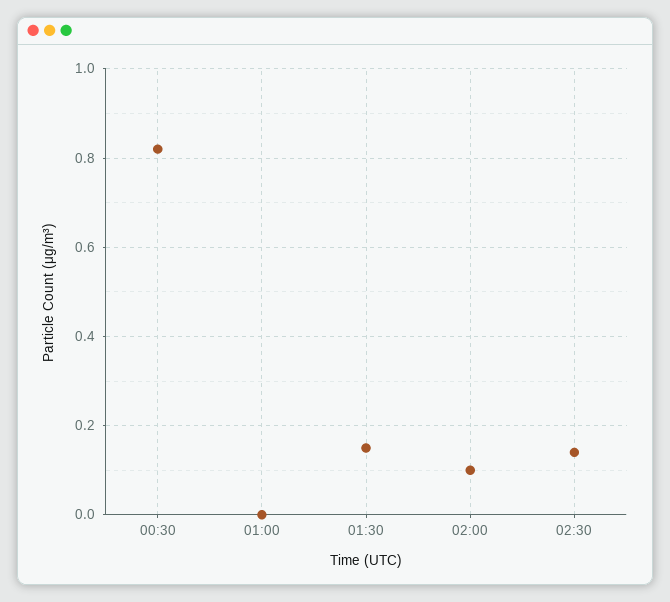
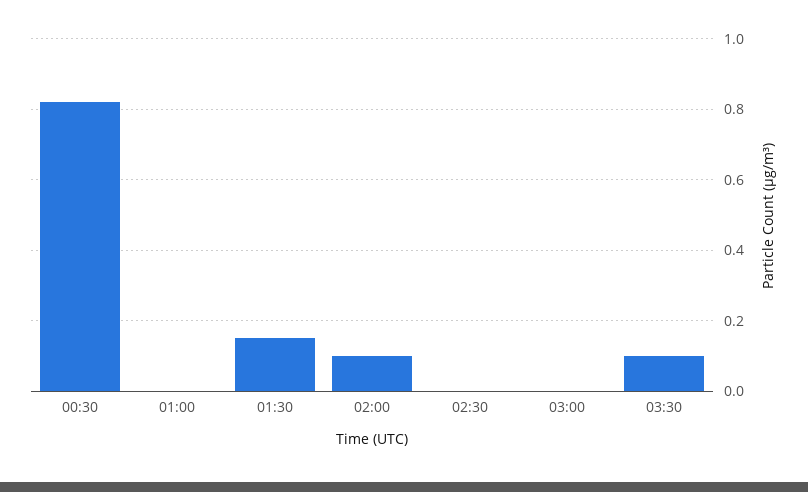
02:30: 0.15 -> 0
03:00: none -> 0
03:30: none -> 0.1

